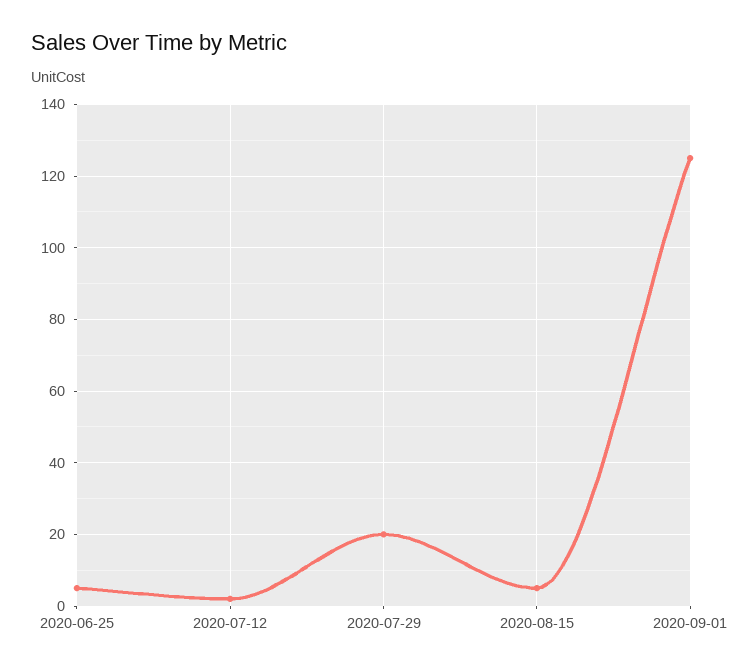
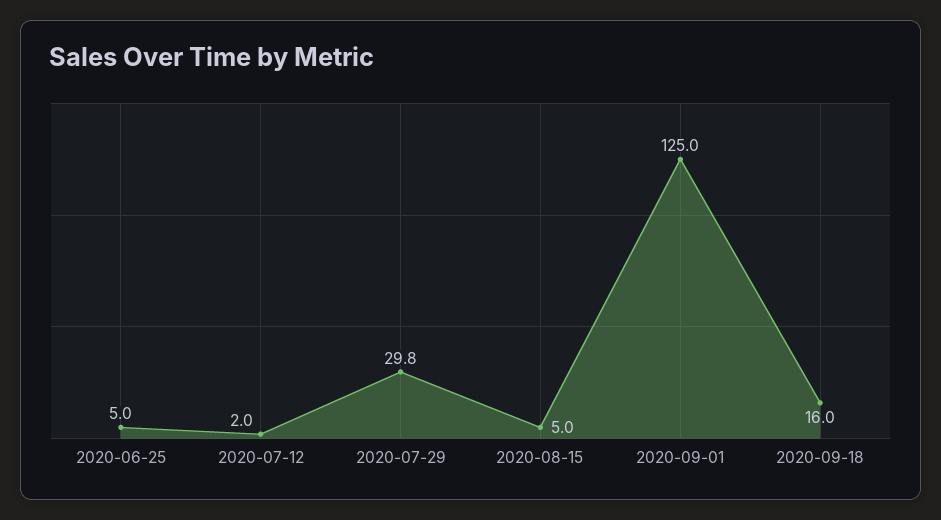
2020-07-29: 20 -> 29.8
2020-09-18: none -> 16

